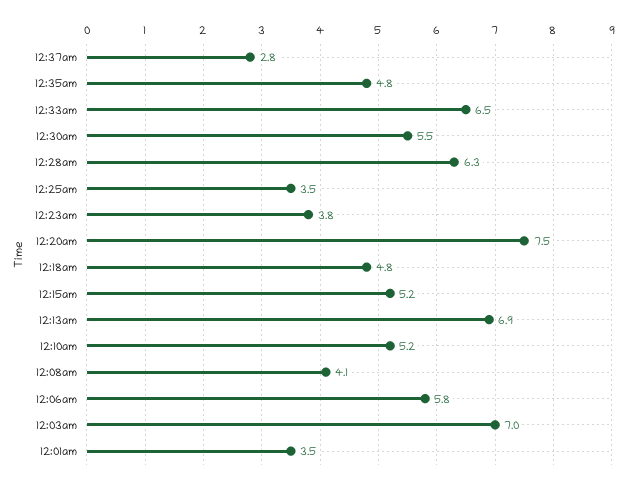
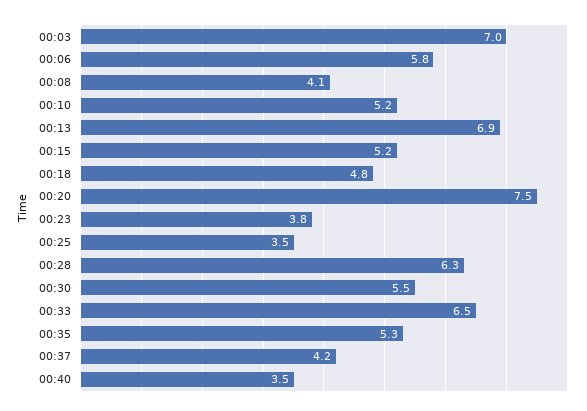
12:37am: 2.8 -> 4.2
12:35am: 4.8 -> 5.3
12:01am: 3.5 -> none
00:40: none -> 3.5

